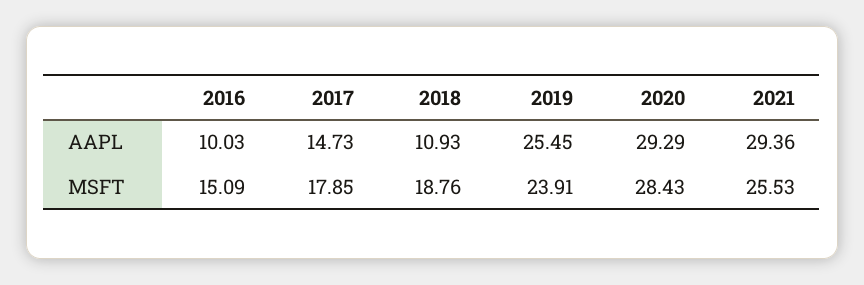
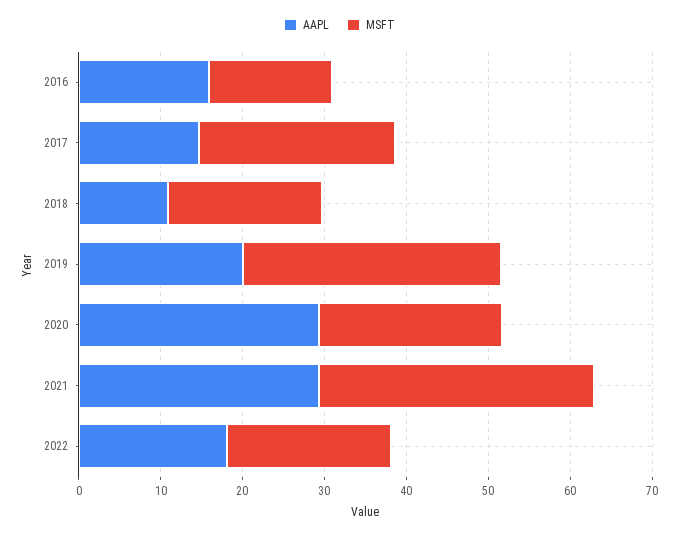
AAPL, 2016: 10.03 -> 16
AAPL, 2019: 25.45 -> 20
MSFT, 2017: 17.85 -> 24
MSFT, 2019: 23.91 -> 32
MSFT, 2020: 28.43 -> 22
MSFT, 2021: 25.53 -> 34
AAPL, 2022: none -> 18
MSFT, 2022: none -> 20

